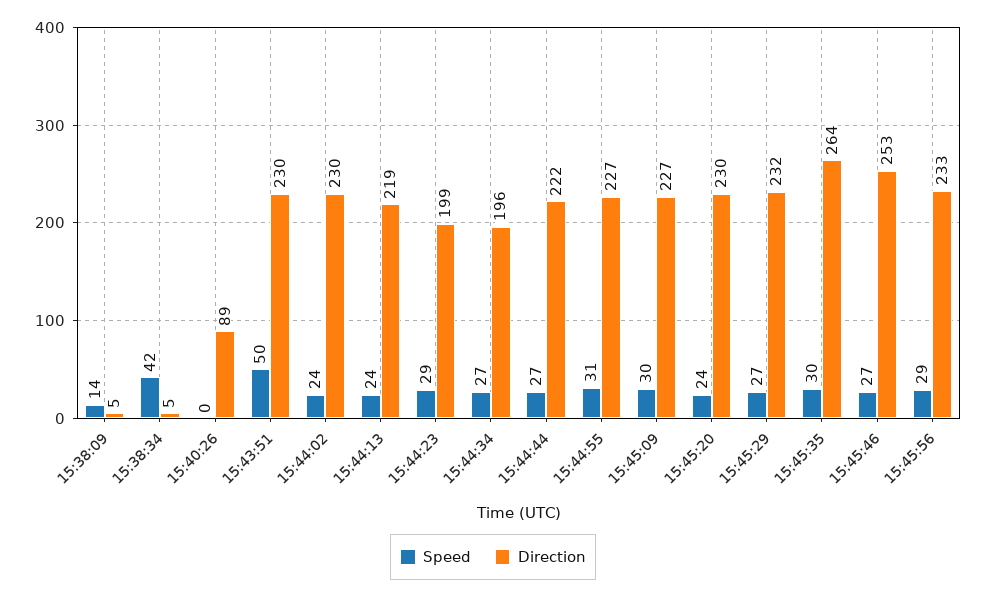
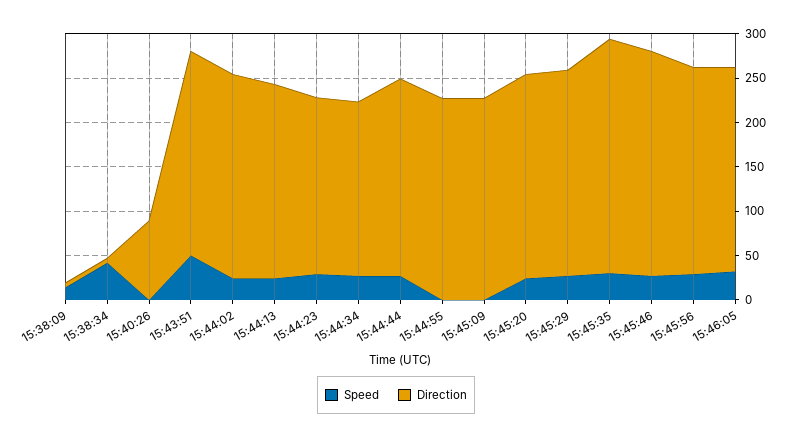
Speed, 15:44:55: 31 -> 0
Speed, 15:45:09: 30 -> 0
Speed, 15:46:05: none -> 30
Direction, 15:46:05: none -> 230

